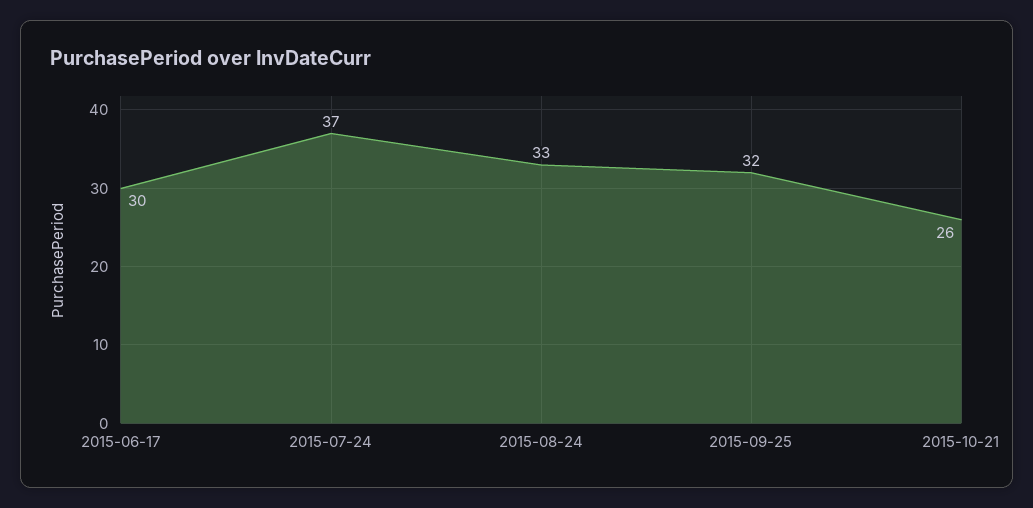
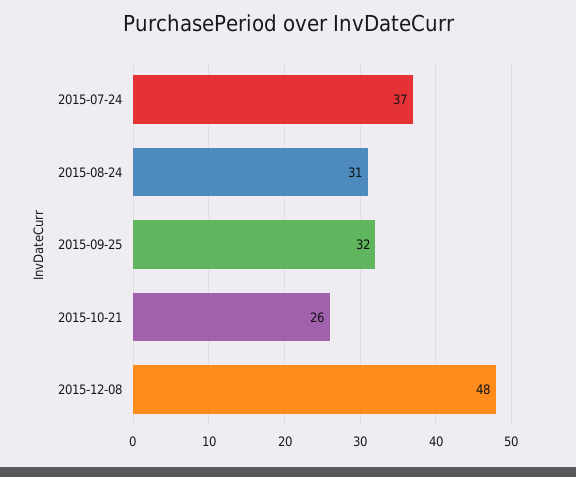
2015-06-17: 30 -> none
2015-08-24: 33 -> 31
2015-12-08: none -> 48

